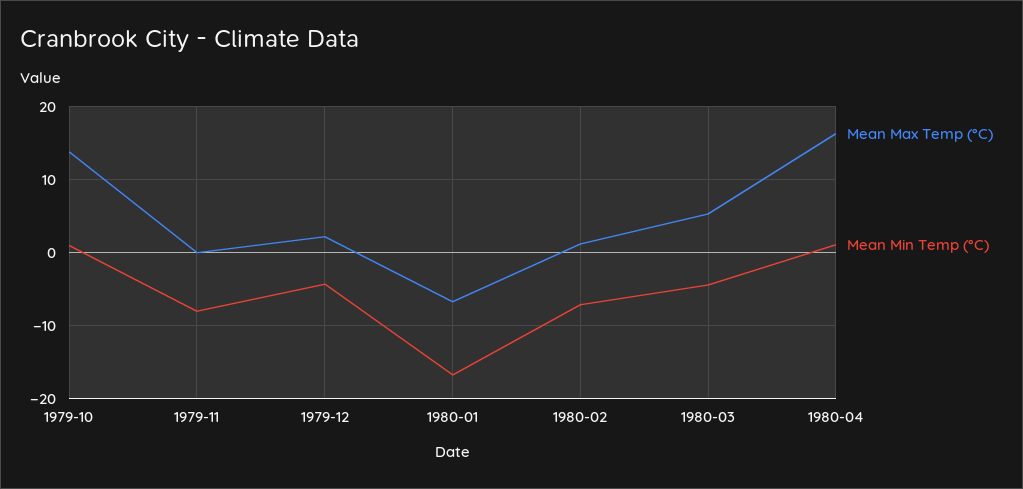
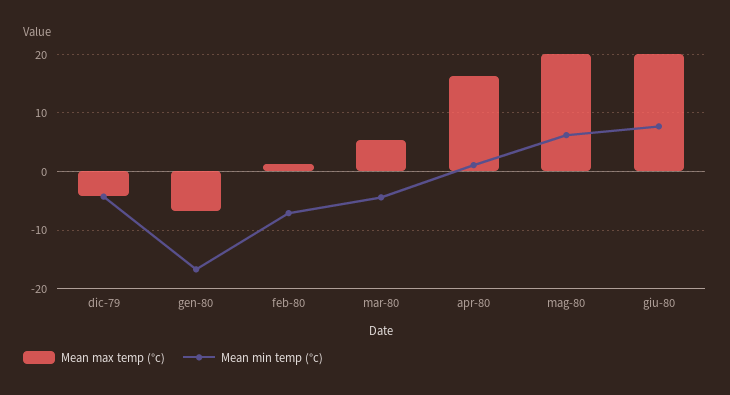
Mean Max Temp (°C), 1979-10: 14 -> none
Mean Min Temp (°C), 1979-10: 1 -> none
Mean Max Temp (°C), 1979-11: 0 -> none
Mean Min Temp (°C), 1979-11: -8 -> none
Mean Max Temp (°C), 1979-12: 2 -> -4
Mean Max Temp (°C), mag-80: none -> 20
Mean Min Temp (°C), mag-80: none -> 6
Mean Max Temp (°C), giu-80: none -> 20
Mean Min Temp (°C), giu-80: none -> 8

